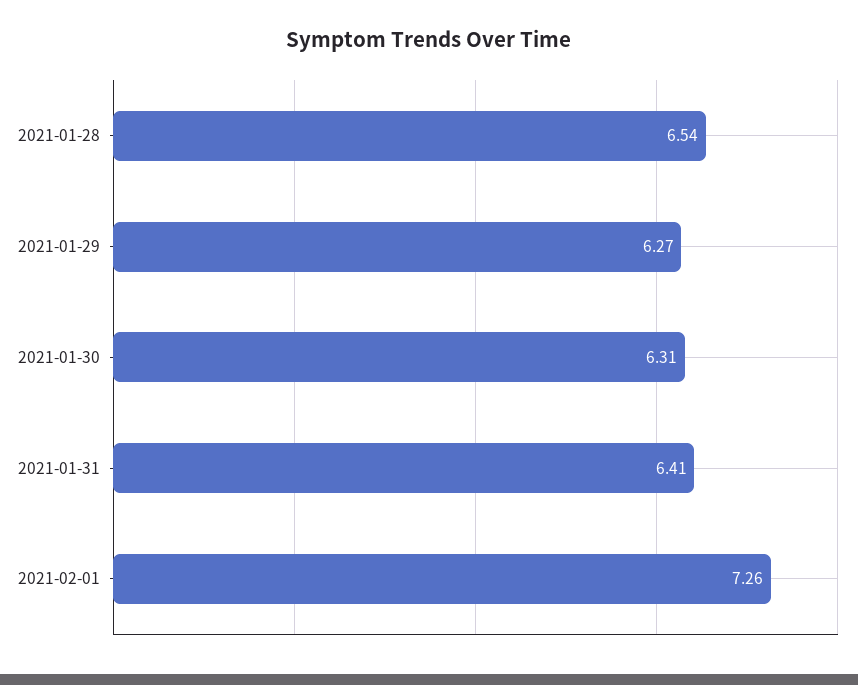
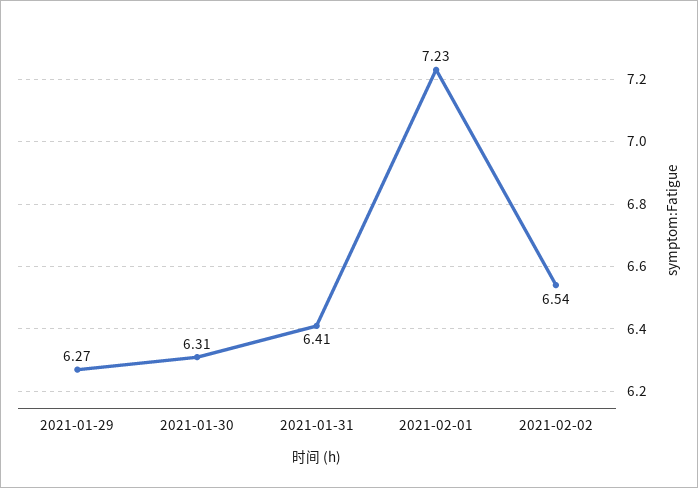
2021-01-28: 6.54 -> none
2021-02-01: 7.26 -> 7.23
2021-02-02: none -> 6.54

